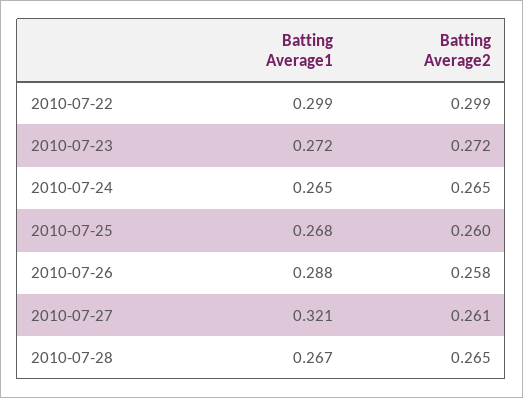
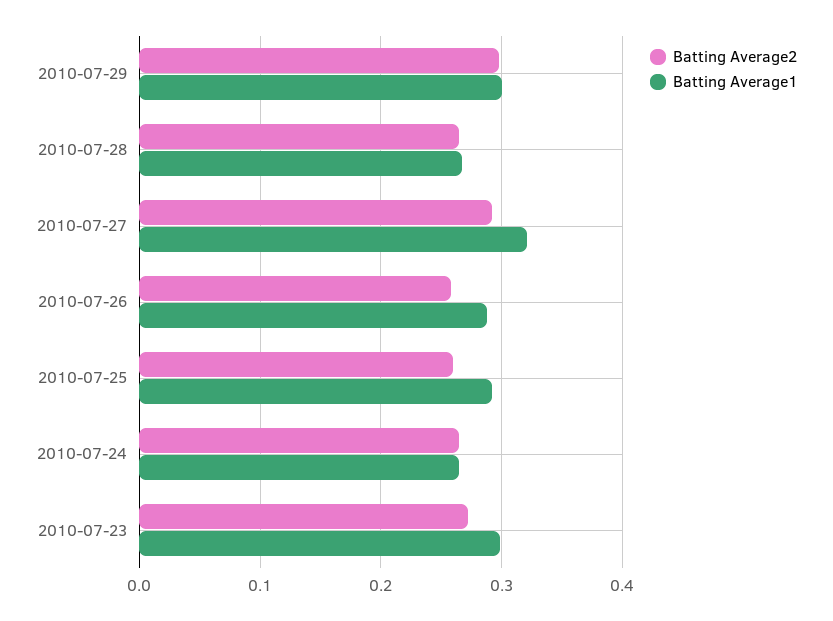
Batting Average1, 2010-07-22: 0.299 -> none
Batting Average2, 2010-07-22: 0.299 -> none
Batting Average1, 2010-07-23: 0.272 -> 0.3
Batting Average1, 2010-07-25: 0.268 -> 0.29
Batting Average2, 2010-07-27: 0.261 -> 0.29
Batting Average2, 2010-07-29: none -> 0.3
Batting Average1, 2010-07-29: none -> 0.3

